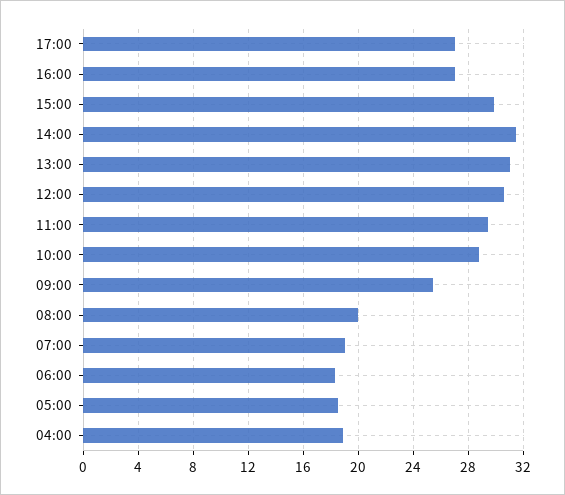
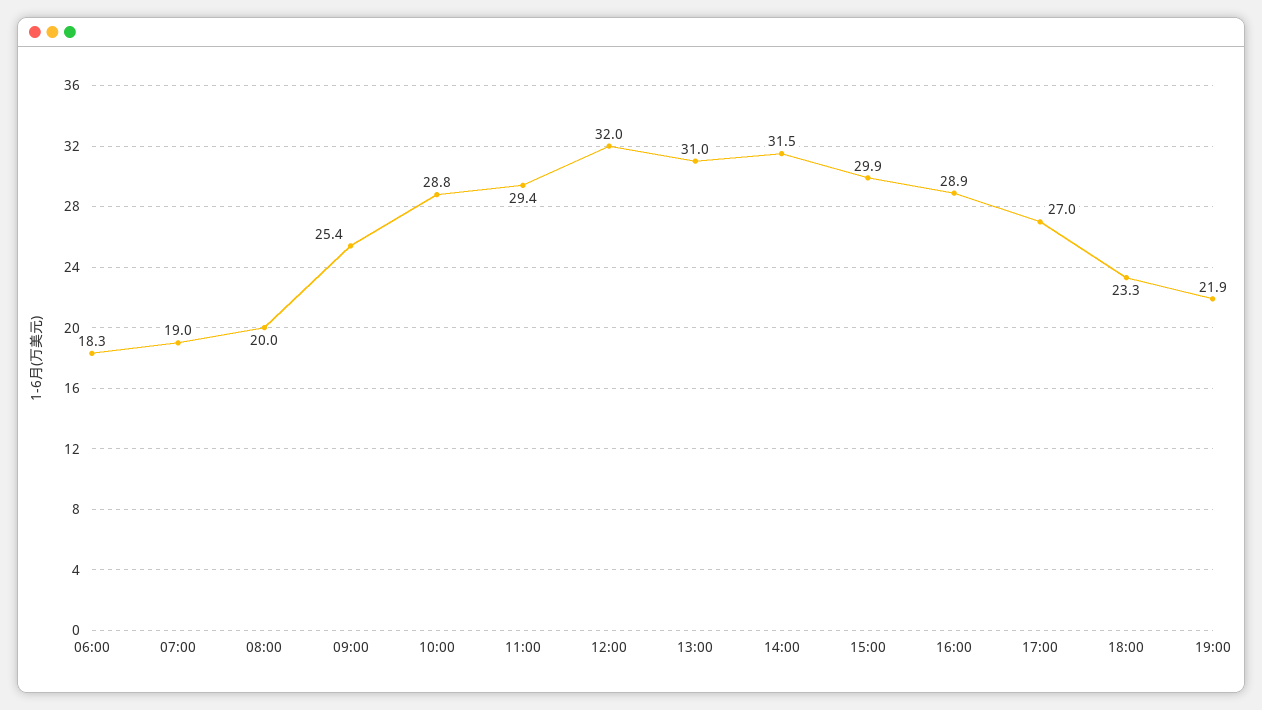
16:00: 27 -> 28.9
12:00: 30.5 -> 32
05:00: 18.5 -> none
04:00: 19 -> none
18:00: none -> 23.3
19:00: none -> 21.9

